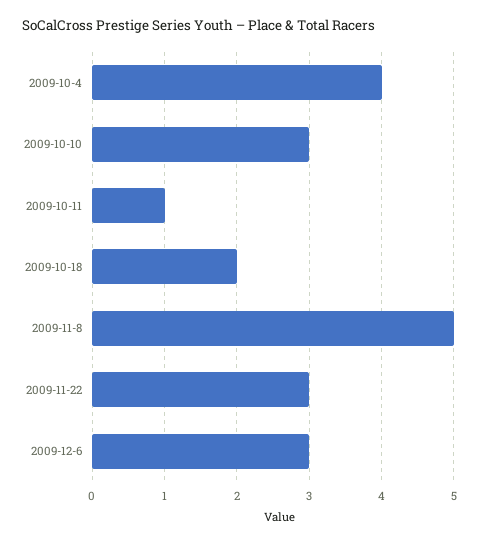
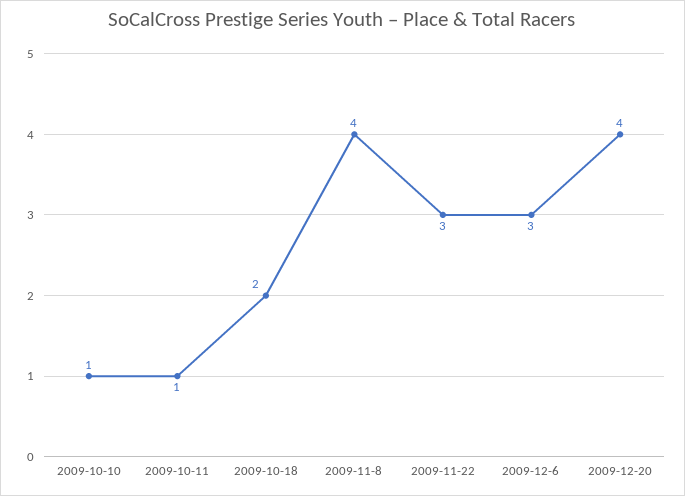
2009-10-4: 4 -> none
2009-10-10: 3 -> 1
2009-11-8: 5 -> 4
2009-12-20: none -> 4

